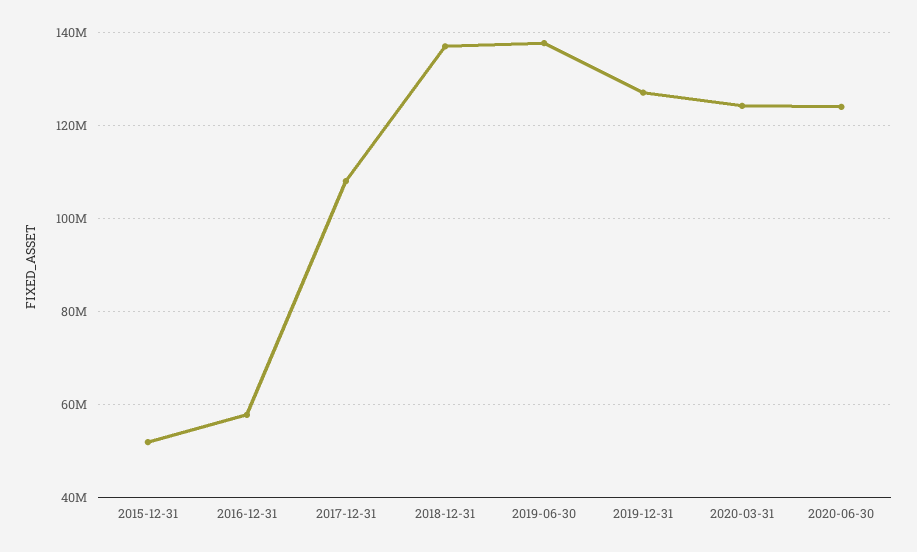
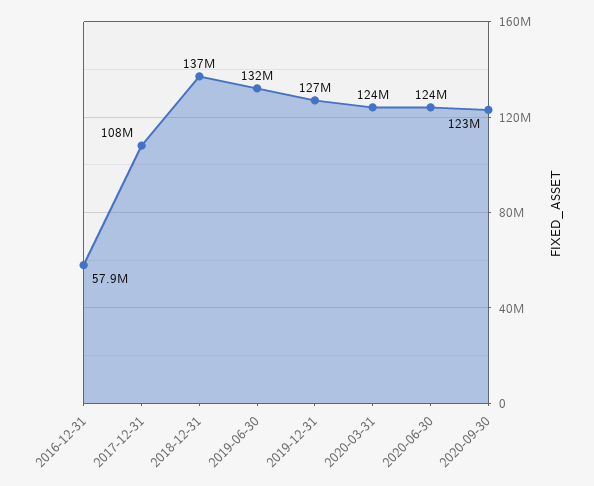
2015-12-31: 52000000 -> none
2019-06-30: 138000000 -> 132000000
2020-09-30: none -> 123000000

